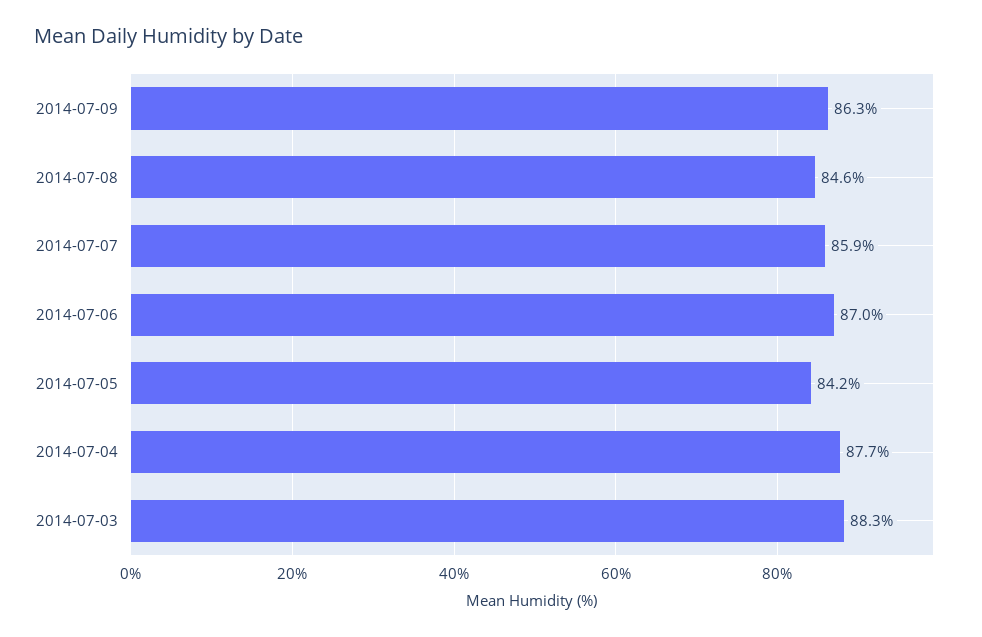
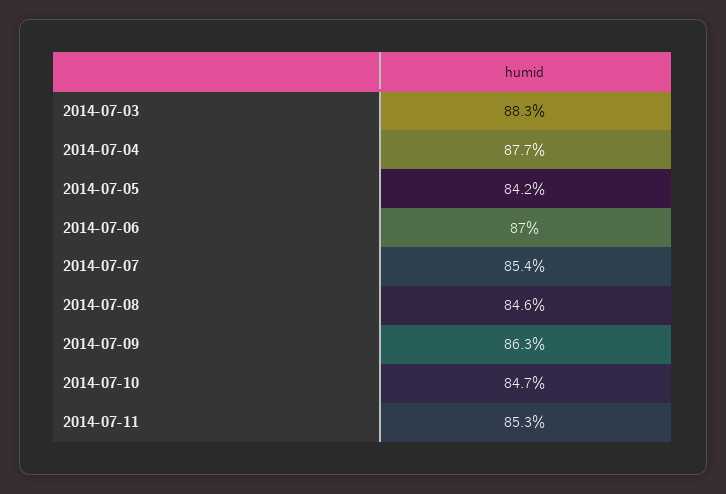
2014-07-07: 85.9 -> 85.4
2014-07-10: none -> 84.7
2014-07-11: none -> 85.3

